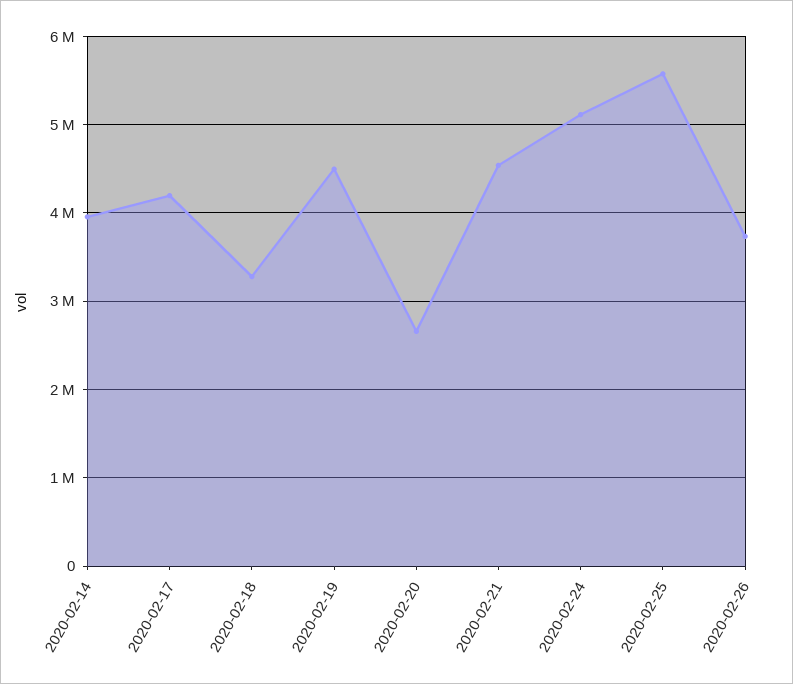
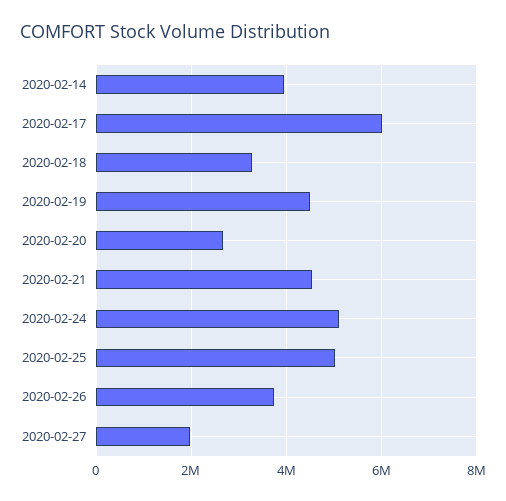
2020-02-17: 4200000 -> 6000000
2020-02-25: 5600000 -> 5000000
2020-02-27: none -> 2000000

